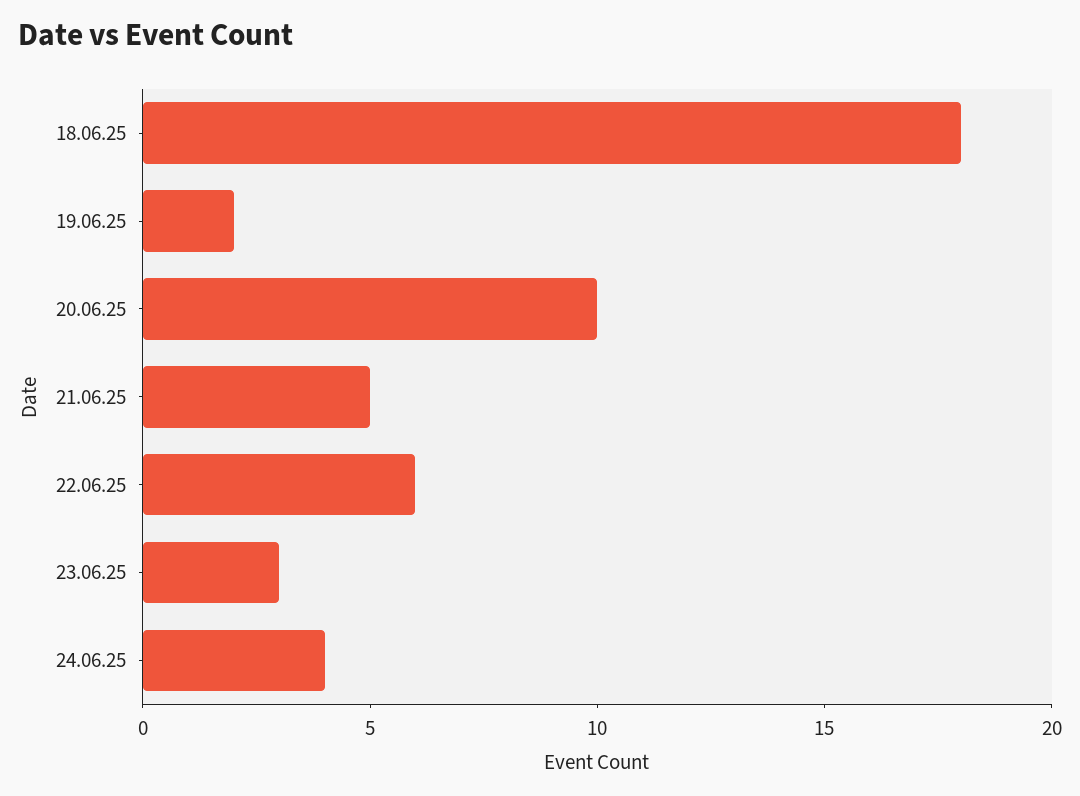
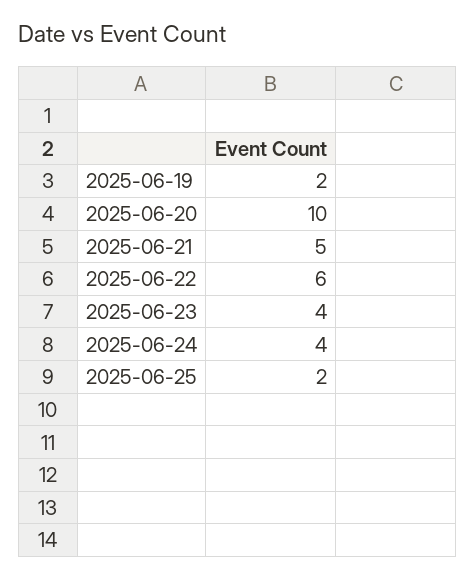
18.06.25: 18 -> none
23.06.25: 3 -> 4
2025-06-25: none -> 2

